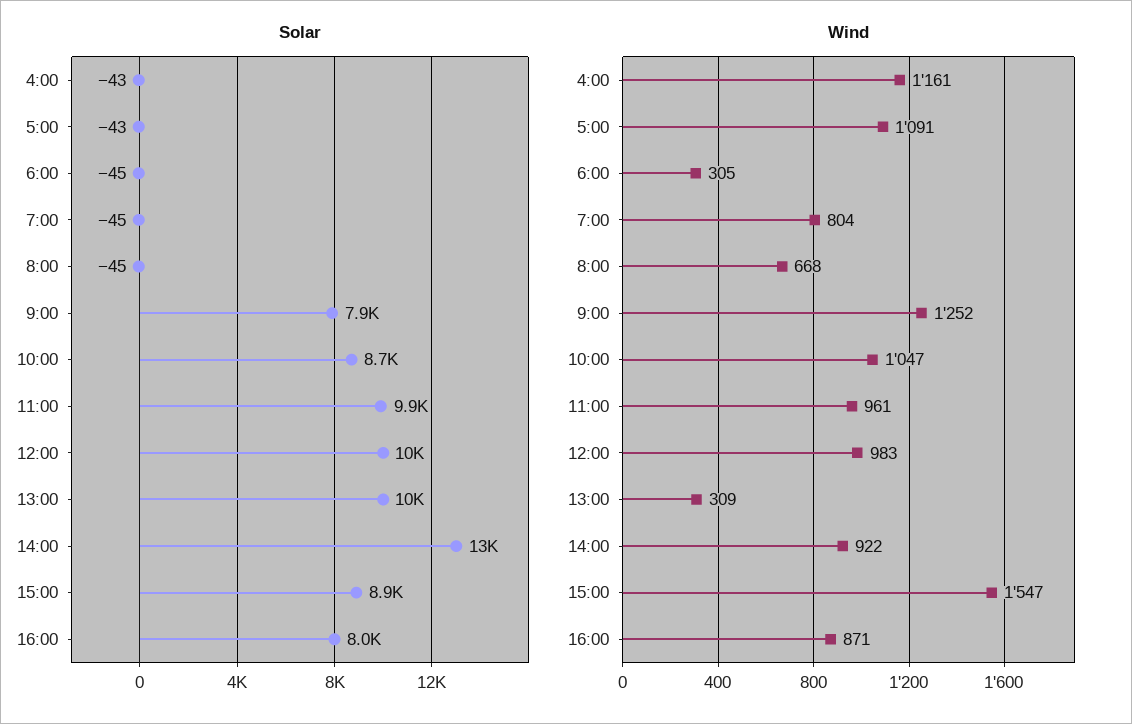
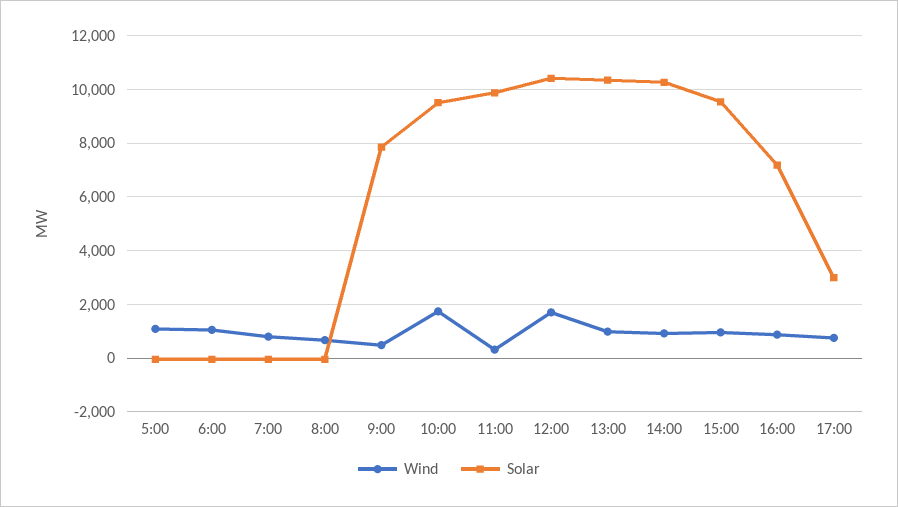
Solar, 4:00: -43 -> none
Solar, 10:00: 8700 -> 9500
Solar, 14:00: 13000 -> 10250
Solar, 15:00: 8900 -> 9500
Solar, 16:00: 8000 -> 7250
Wind, 4:00: 1161 -> none
Wind, 6:00: 305 -> 1000
Wind, 9:00: 1252 -> 500
Wind, 10:00: 1047 -> 1750
Wind, 11:00: 961 -> 250
Wind, 12:00: 983 -> 1750
Wind, 13:00: 309 -> 1000
Wind, 15:00: 1547 -> 1000
Wind, 17:00: none -> 750
Solar, 17:00: none -> 3000

